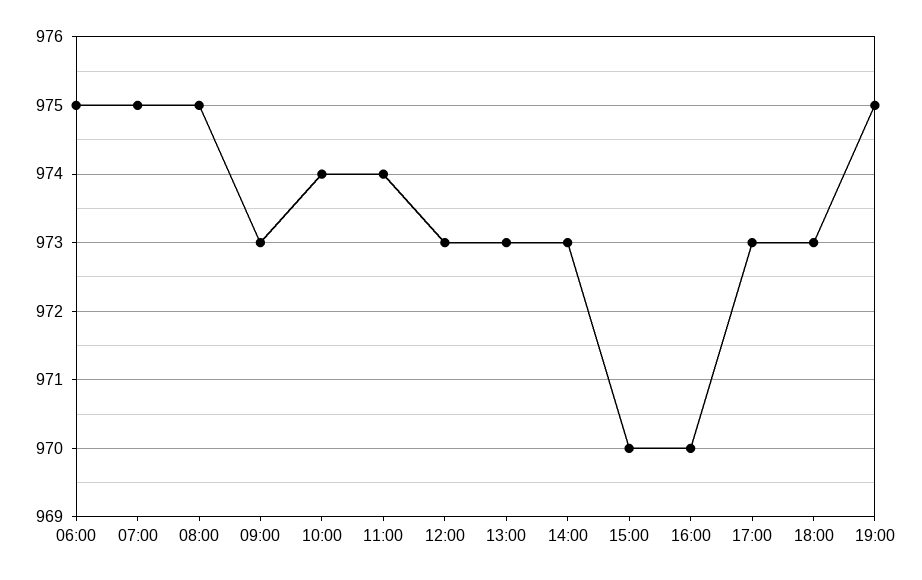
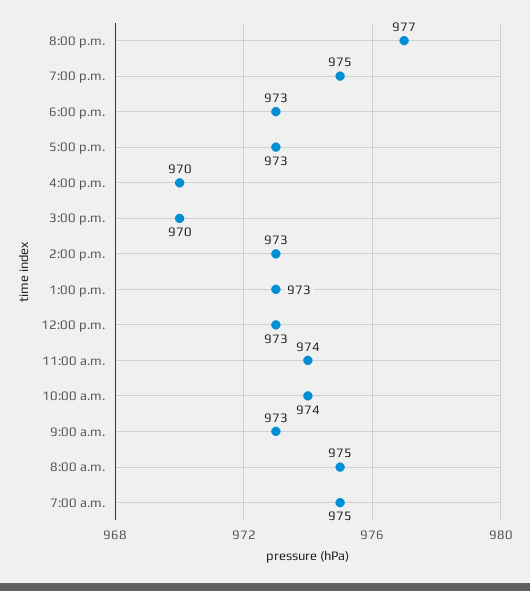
06:00: 975 -> none
8:00 p.m.: none -> 977

